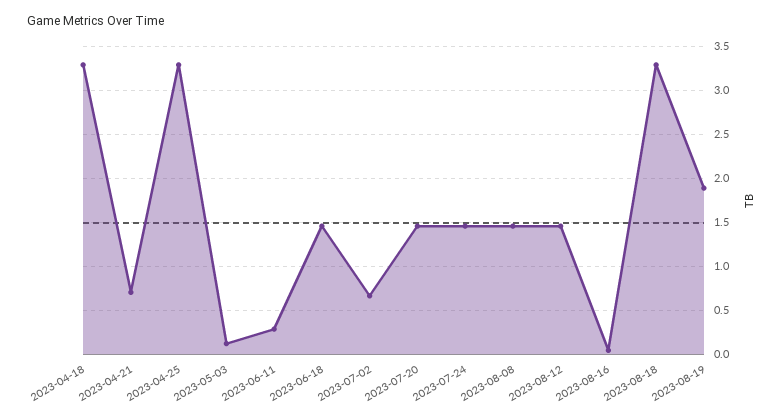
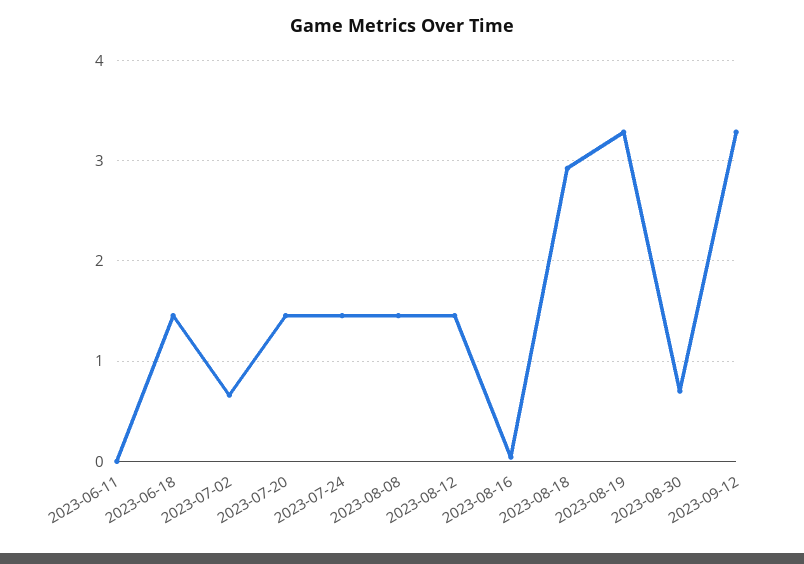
2023-04-18: 3.3 -> none
2023-04-21: 0.7 -> none
2023-04-25: 3.3 -> none
2023-05-03: 0.1 -> none
2023-06-11: 0.3 -> 0
2023-08-18: 3.3 -> 2.9
2023-08-19: 1.9 -> 3.3
2023-08-30: none -> 0.7
2023-09-12: none -> 3.3

